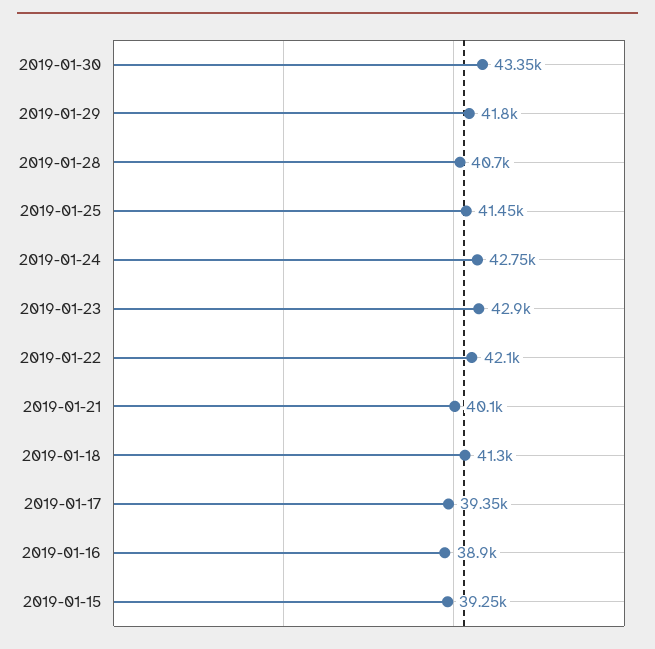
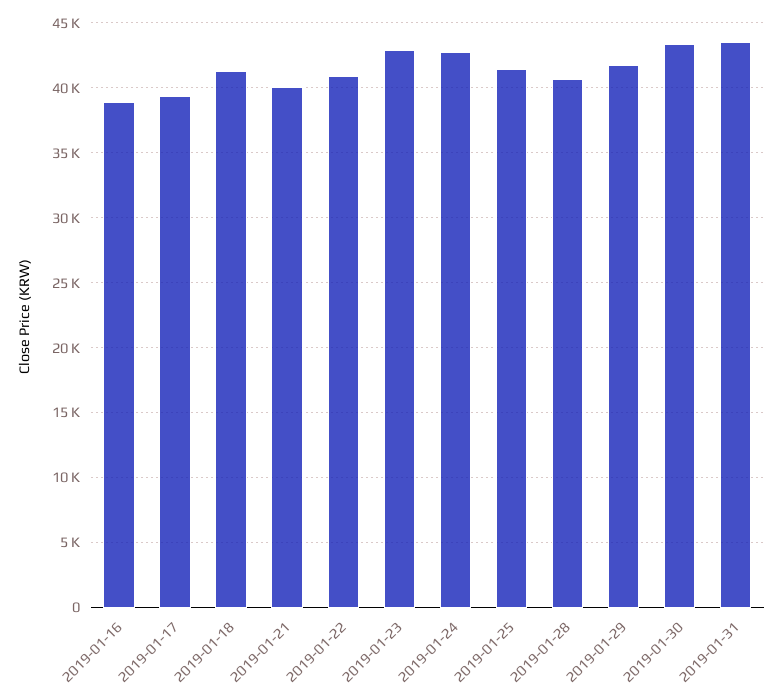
2019-01-22: 42100 -> 41000
2019-01-15: 39250 -> none
2019-01-31: none -> 43500

